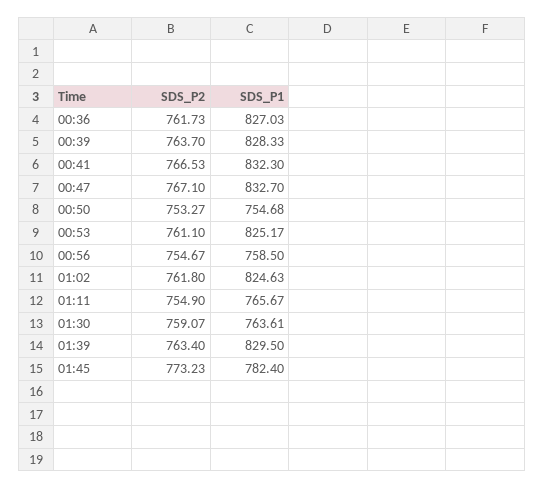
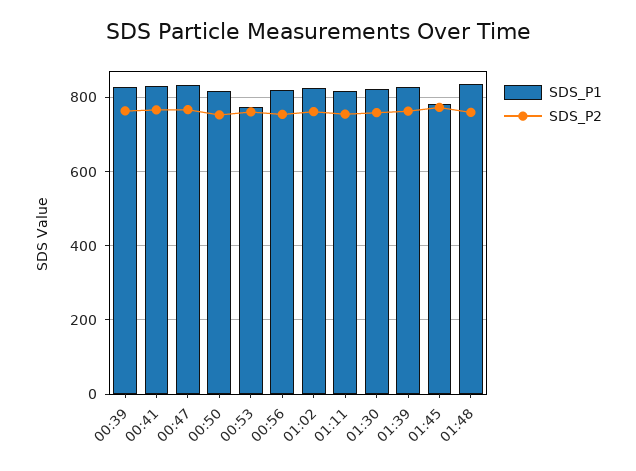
SDS_P2, 00:36: 761.73 -> none
SDS_P1, 00:36: 827.03 -> none
SDS_P1, 00:50: 754.68 -> 820
SDS_P1, 00:53: 825.17 -> 780
SDS_P1, 00:56: 758.5 -> 820
SDS_P1, 01:11: 765.67 -> 820
SDS_P1, 01:30: 763.61 -> 820
SDS_P1, 01:48: none -> 840
SDS_P2, 01:48: none -> 760

